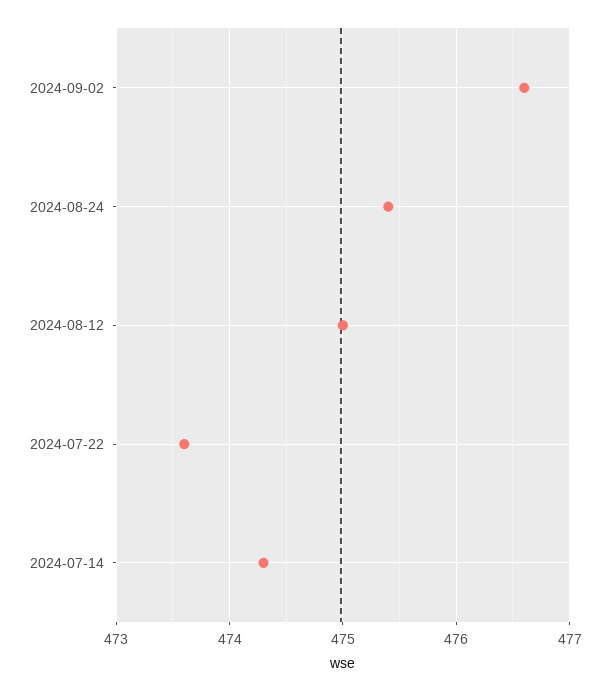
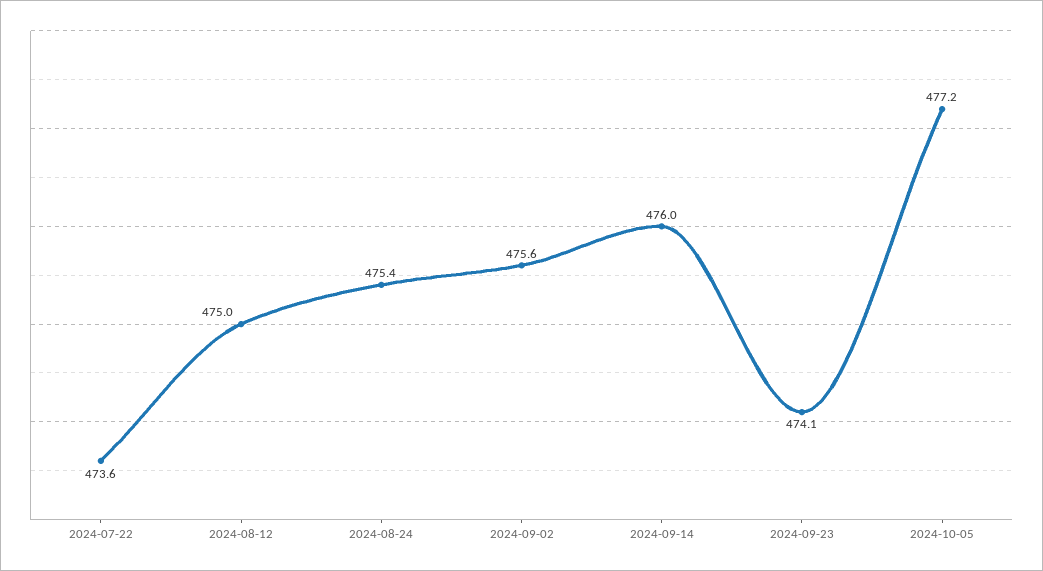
2024-09-02: 476.6 -> 475.6
2024-07-14: 474.3 -> none
2024-09-14: none -> 476
2024-09-23: none -> 474.1
2024-10-05: none -> 477.2

